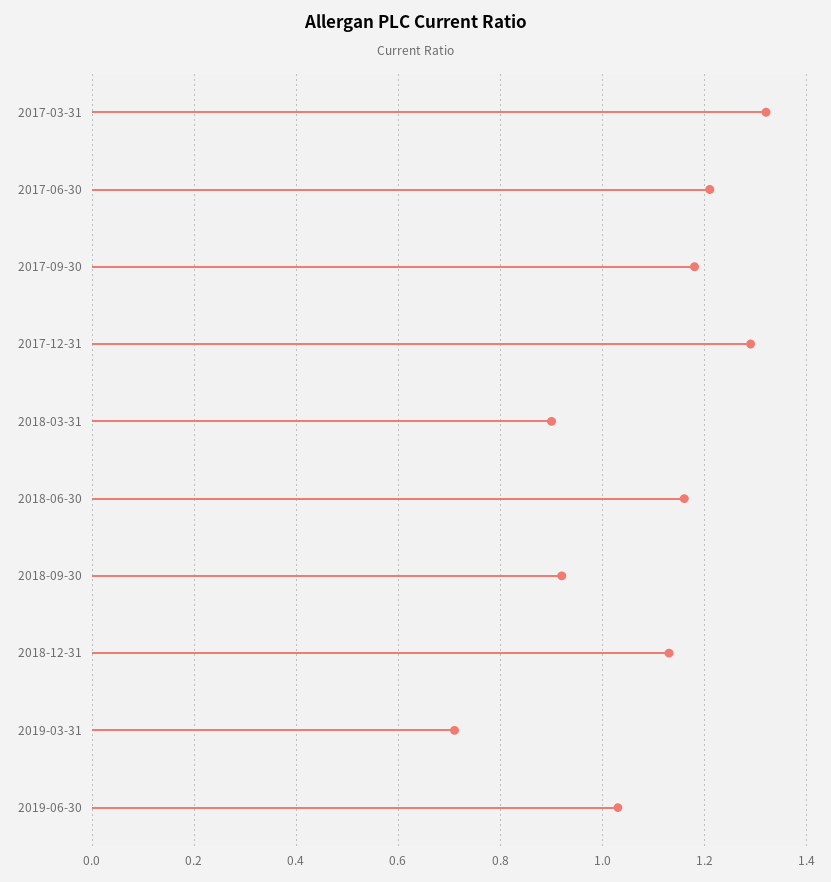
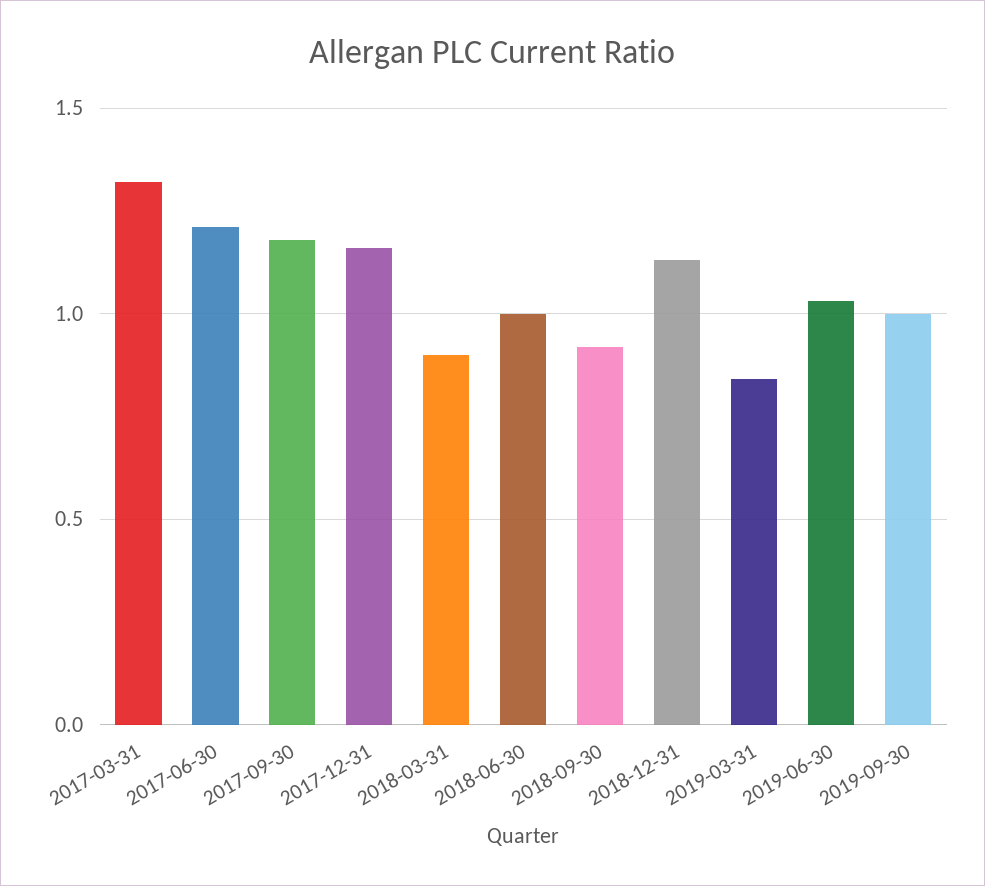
2017-12-31: 1.3 -> 1.15
2018-06-30: 1.15 -> 1
2019-03-31: 0.7 -> 0.85
2019-09-30: none -> 1

